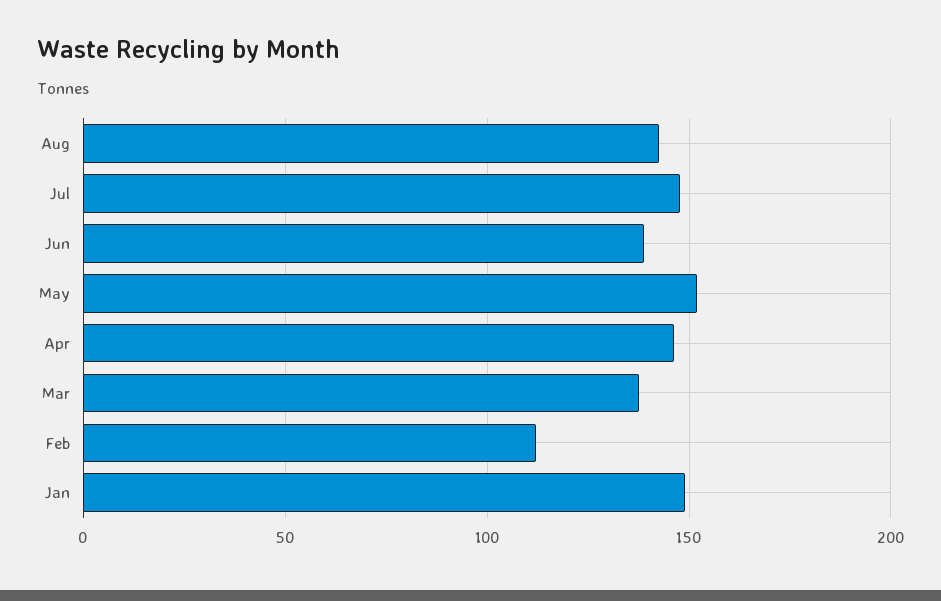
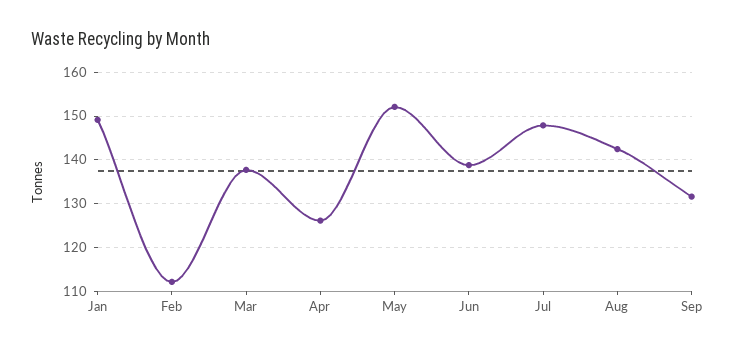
Apr: 145 -> 126
Sep: none -> 132

